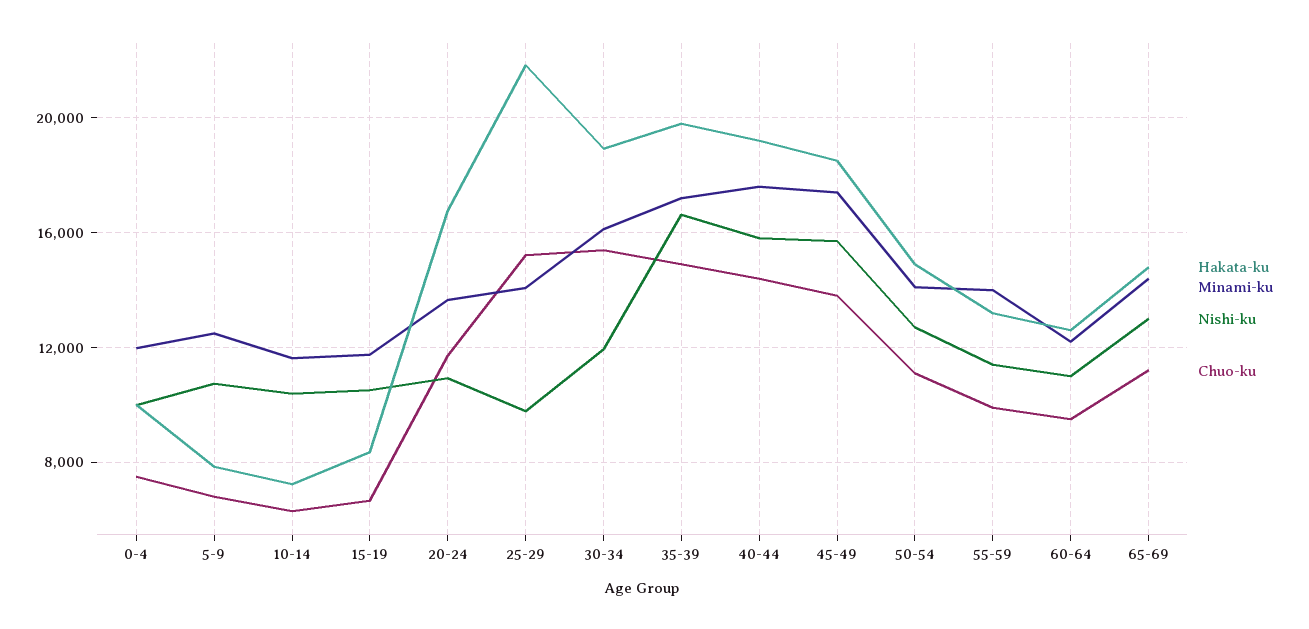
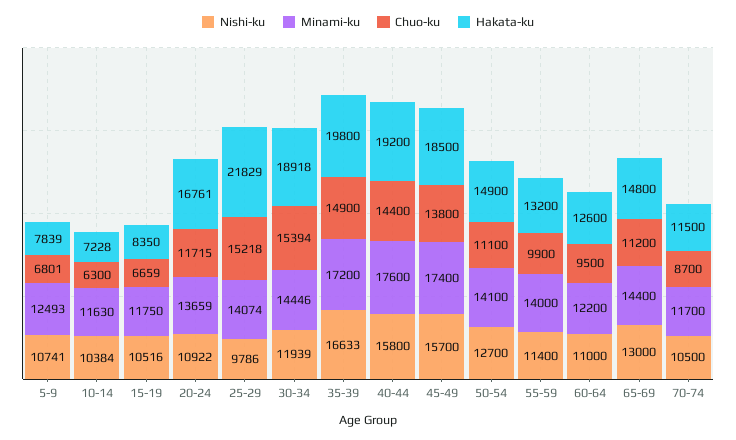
Hakata-ku, 0-4: 10000 -> none
Minami-ku, 0-4: 12000 -> none
Nishi-ku, 0-4: 10000 -> none
Chuo-ku, 0-4: 7500 -> none
Minami-ku, 30-34: 16000 -> 14446
Nishi-ku, 70-74: none -> 10500
Minami-ku, 70-74: none -> 11700
Chuo-ku, 70-74: none -> 8700
Hakata-ku, 70-74: none -> 11500

